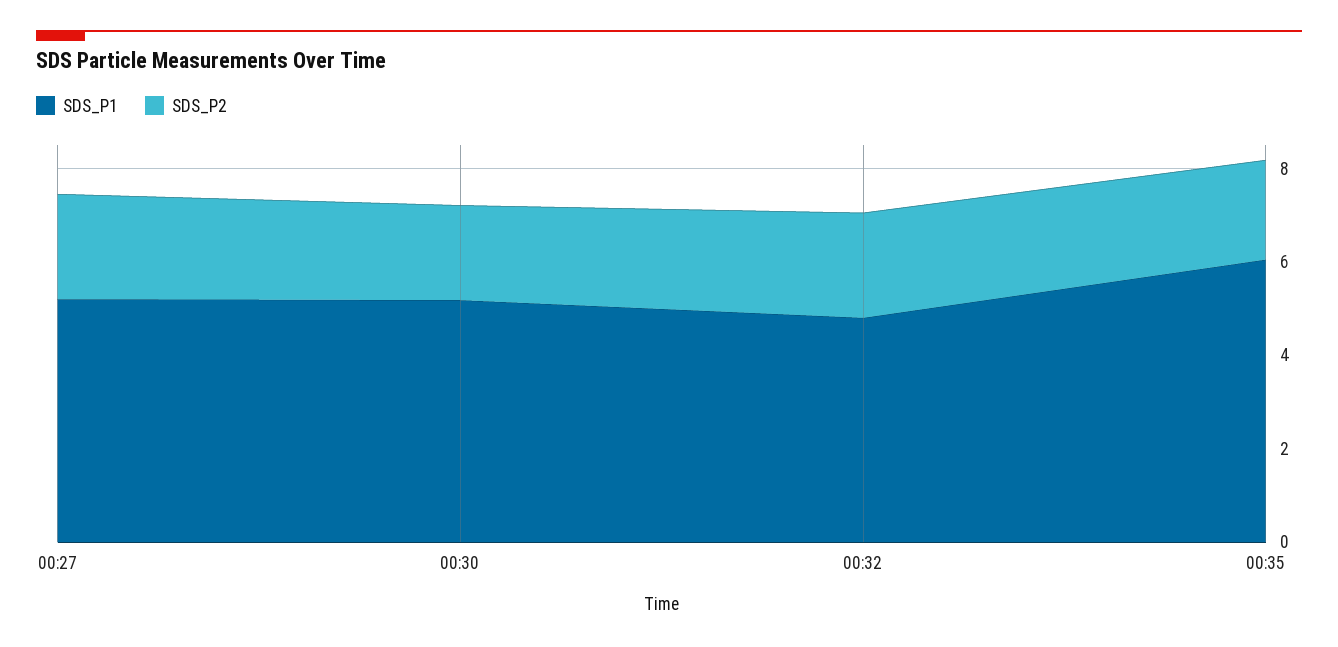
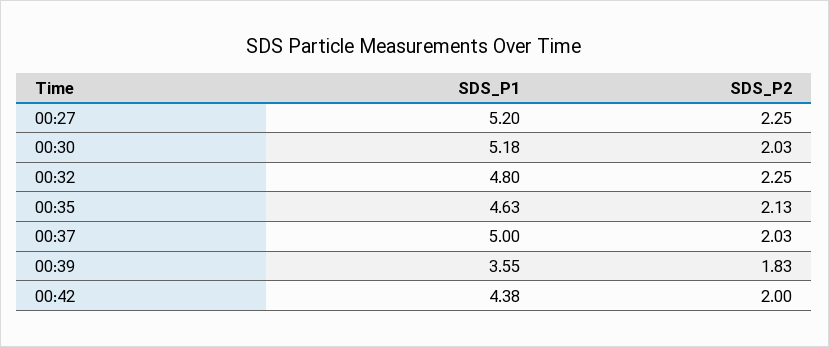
SDS_P1, 00:35: 6 -> 4.63
SDS_P1, 00:37: none -> 5
SDS_P2, 00:37: none -> 2.03
SDS_P1, 00:39: none -> 3.55
SDS_P2, 00:39: none -> 1.83
SDS_P1, 00:42: none -> 4.38
SDS_P2, 00:42: none -> 2

